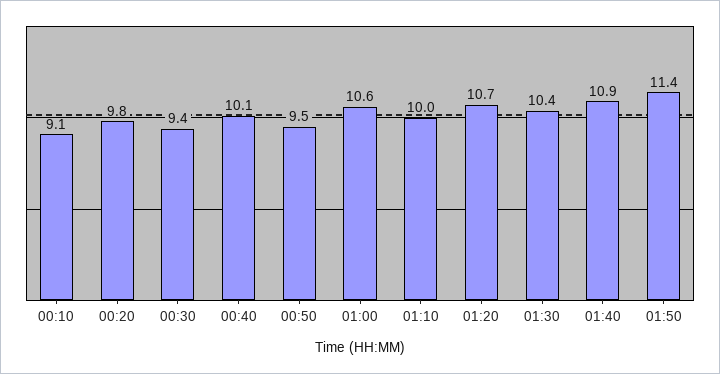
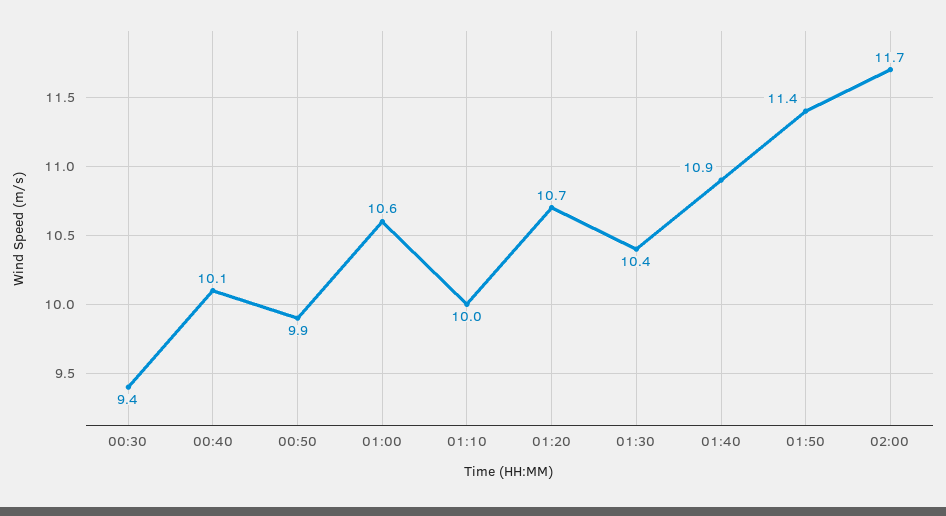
00:10: 9.1 -> none
00:20: 9.8 -> none
00:50: 9.5 -> 9.9
02:00: none -> 11.7

